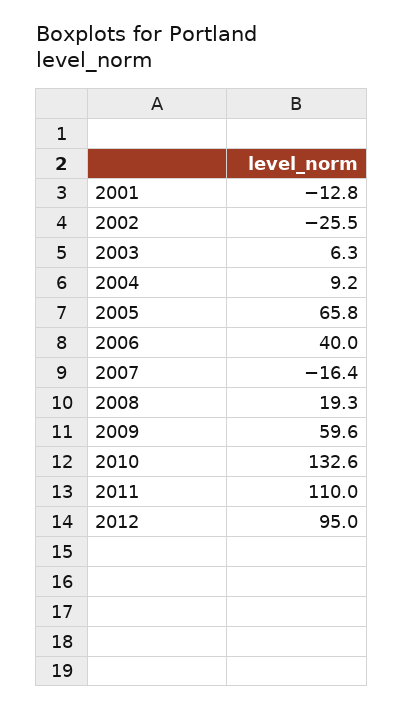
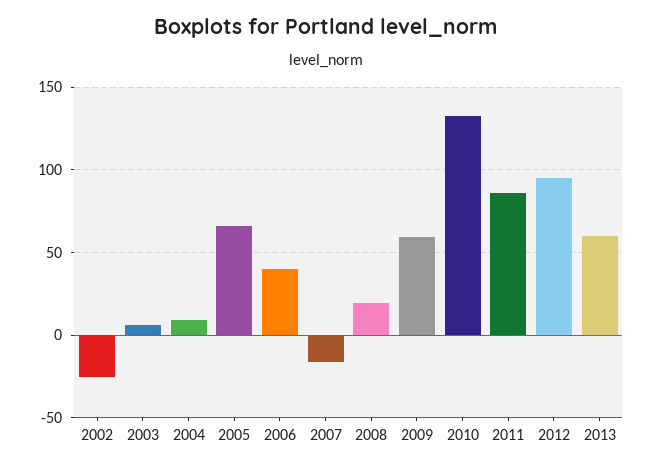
2001: -12.8 -> none
2011: 110 -> 85
2013: none -> 60

